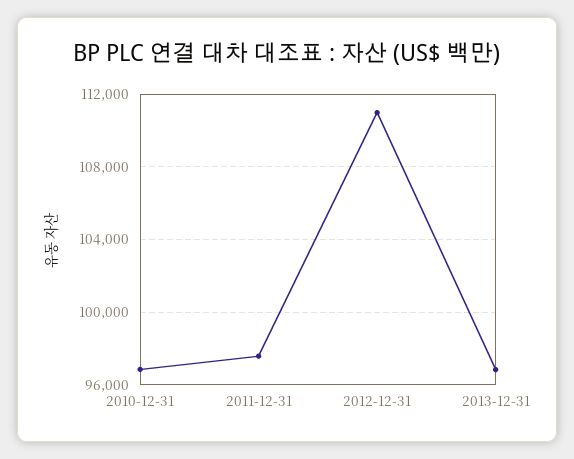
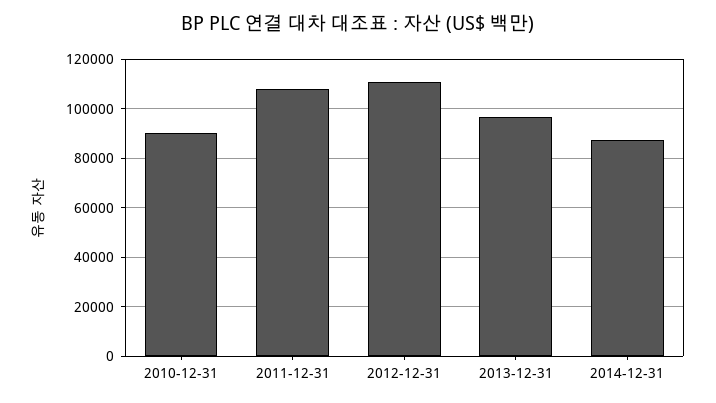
2010-12-31: 97000 -> 90000
2011-12-31: 97500 -> 107500
2014-12-31: none -> 87500

